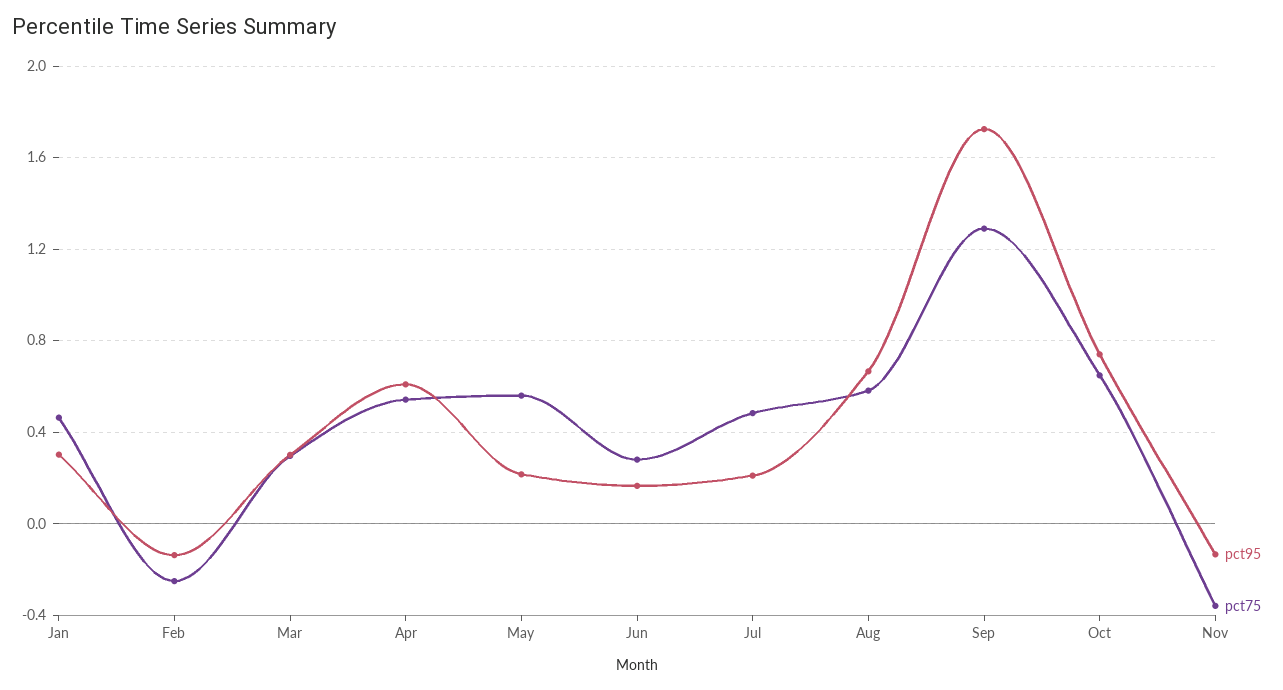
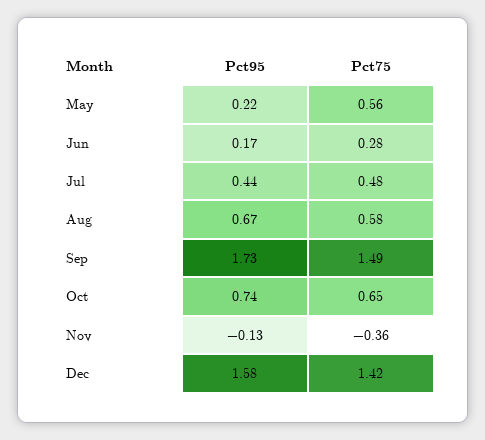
pct95, Jan: 0.3 -> none
pct75, Jan: 0.45 -> none
pct95, Feb: -0.15 -> none
pct75, Feb: -0.25 -> none
pct95, Mar: 0.3 -> none
pct75, Mar: 0.3 -> none
pct95, Apr: 0.6 -> none
pct75, Apr: 0.55 -> none
pct95, Jul: 0.2 -> 0.44
pct75, Sep: 1.3 -> 1.49
pct95, Dec: none -> 1.58
pct75, Dec: none -> 1.42

